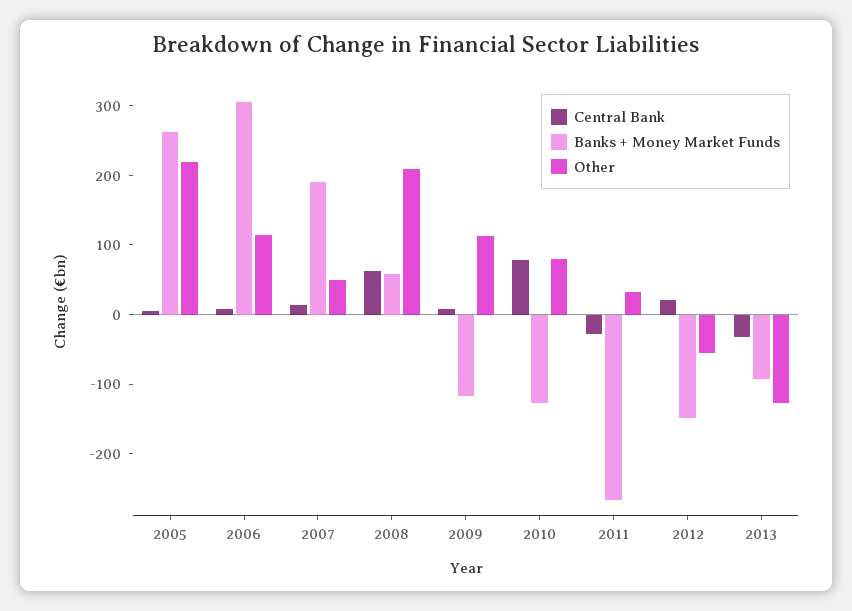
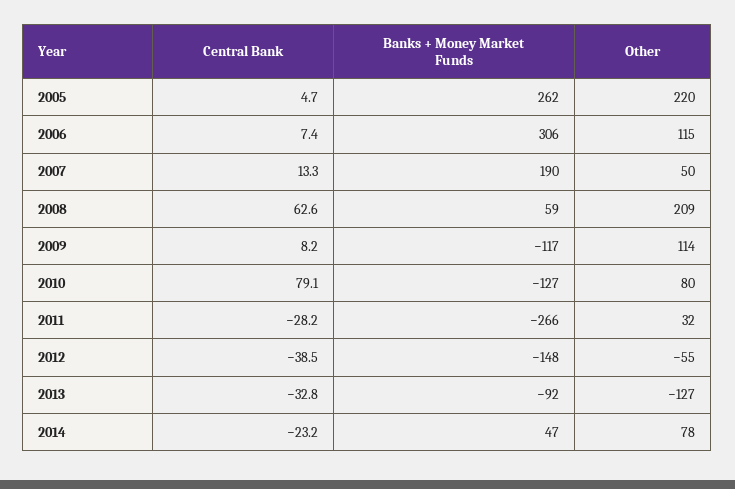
Central Bank, 2012: 20 -> -38.5
Central Bank, 2014: none -> -23.2
Banks + Money Market Funds, 2014: none -> 47
Other, 2014: none -> 78

